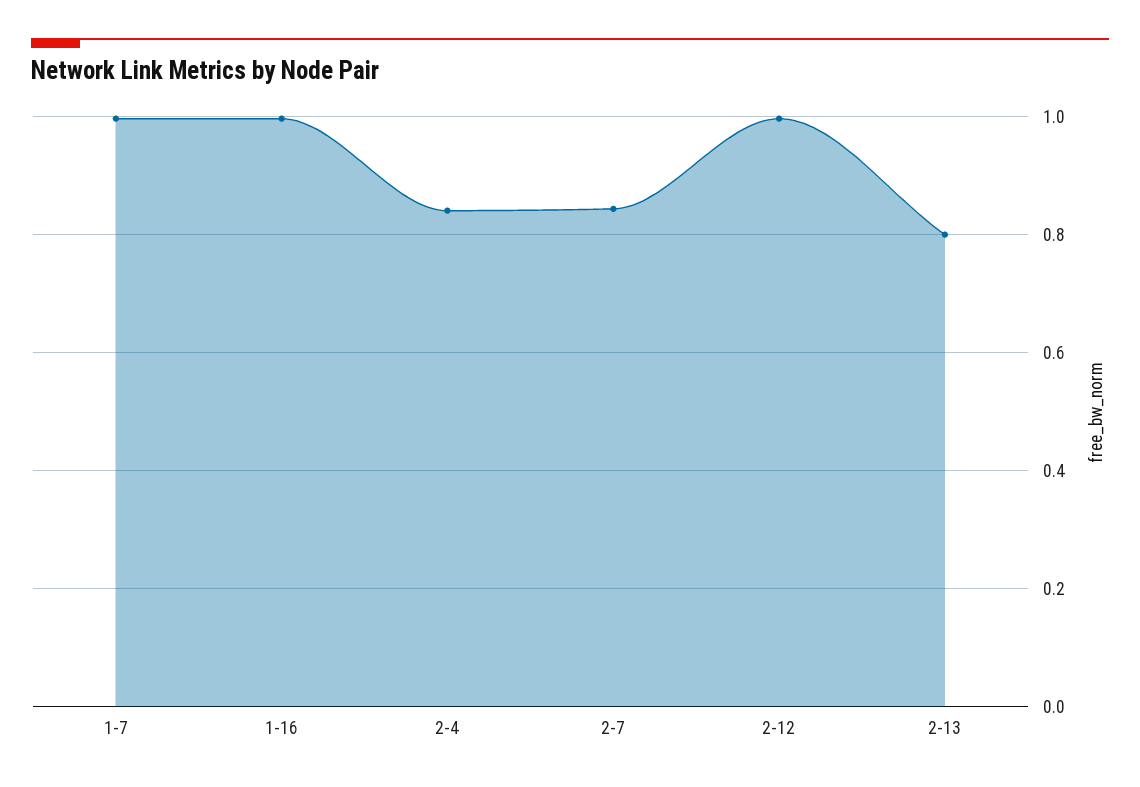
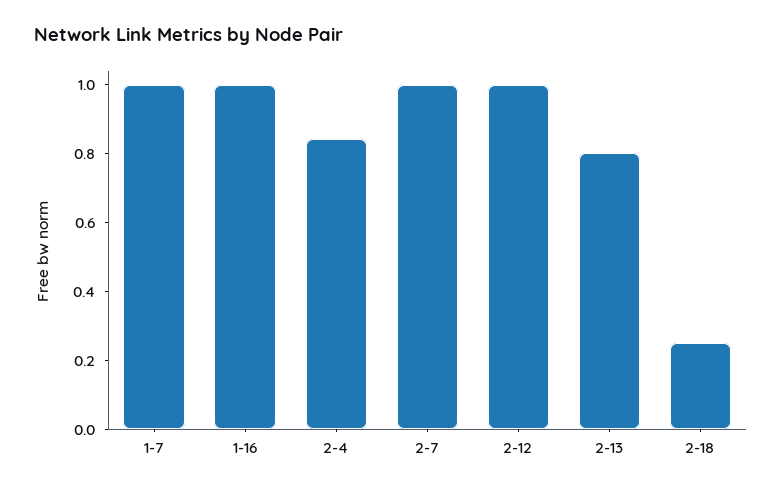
2-7: 0.84 -> 1
2-18: none -> 0.25

